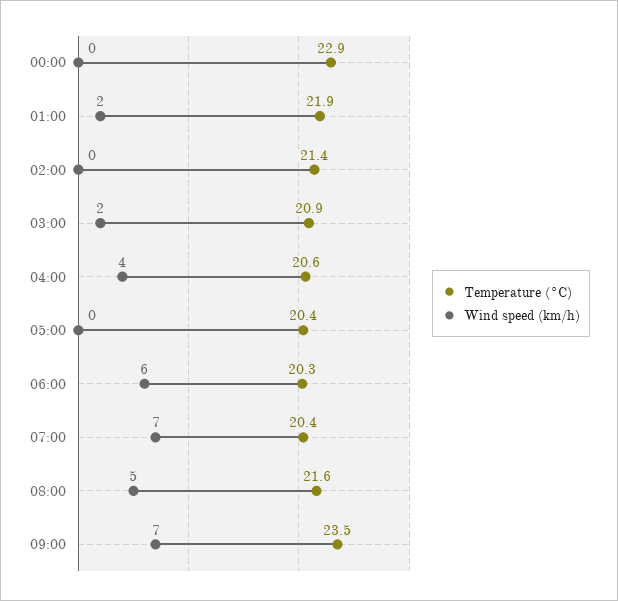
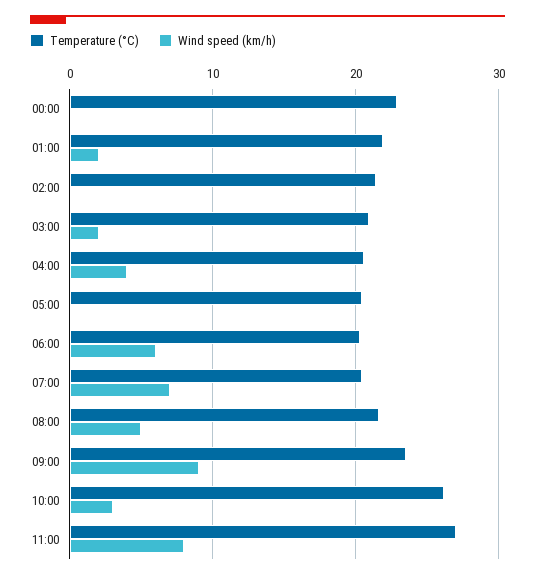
Wind speed (km/h), 09:00: 7 -> 9
Temperature (°C), 10:00: none -> 26
Wind speed (km/h), 10:00: none -> 3
Temperature (°C), 11:00: none -> 27
Wind speed (km/h), 11:00: none -> 8

